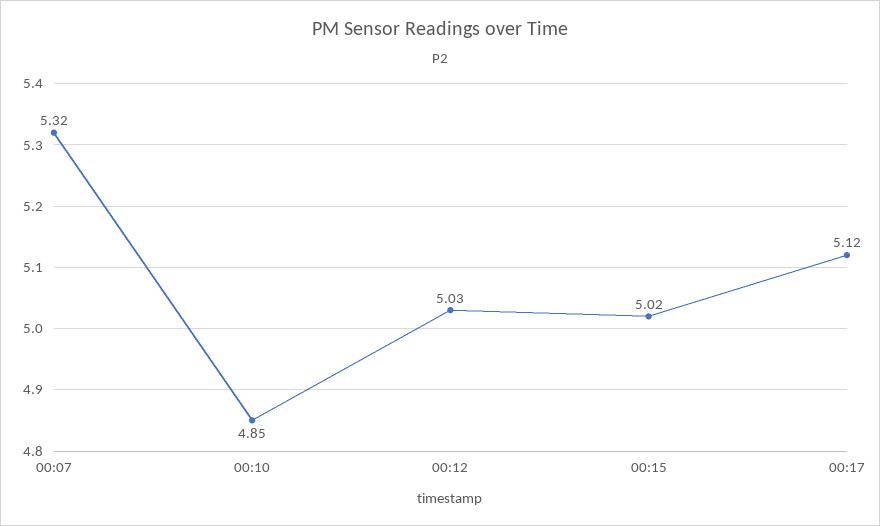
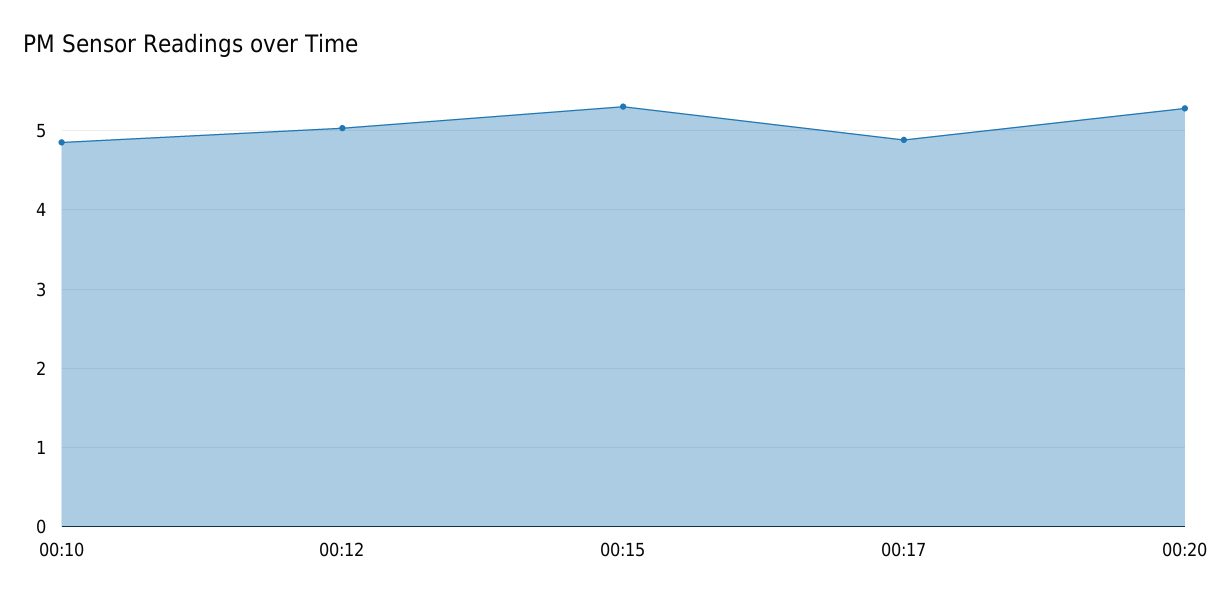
00:07: 5.32 -> none
00:15: 5.02 -> 5.3
00:17: 5.12 -> 4.9
00:20: none -> 5.3

